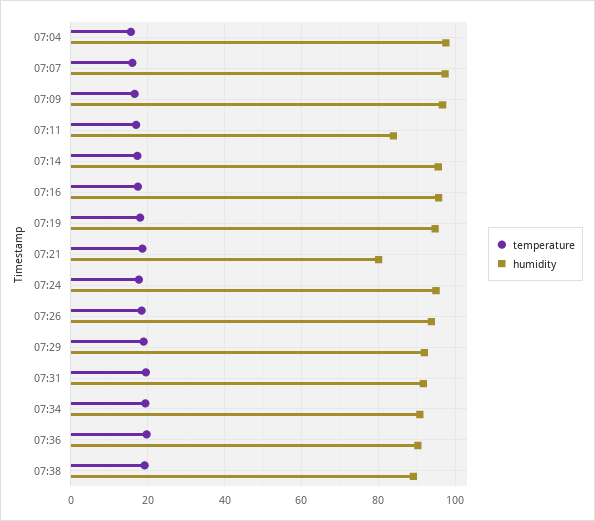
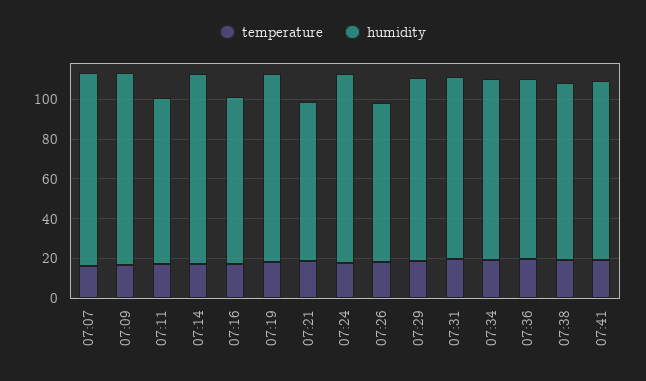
temperature, 07:04: 16 -> none
humidity, 07:04: 98 -> none
humidity, 07:16: 96 -> 85
humidity, 07:26: 94 -> 80
temperature, 07:41: none -> 20
humidity, 07:41: none -> 90

